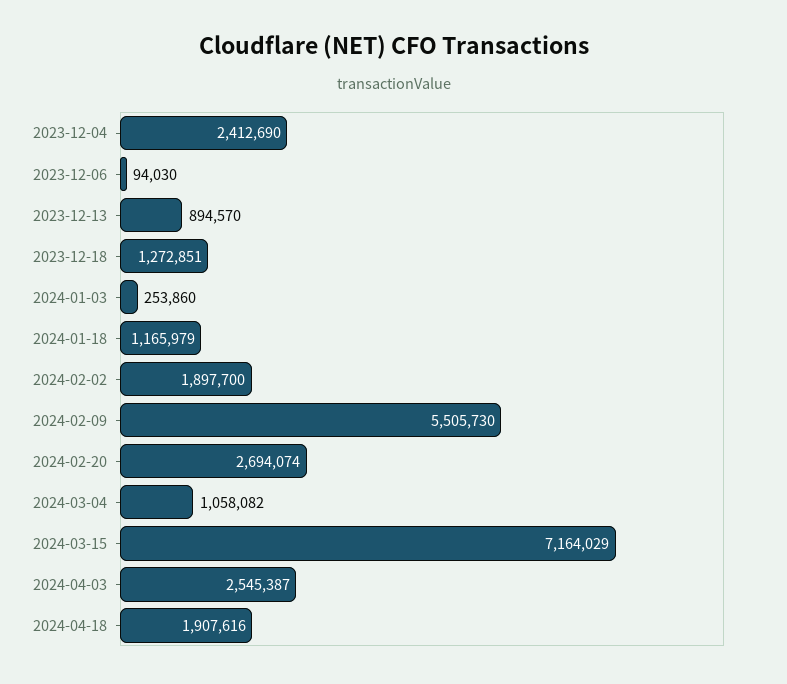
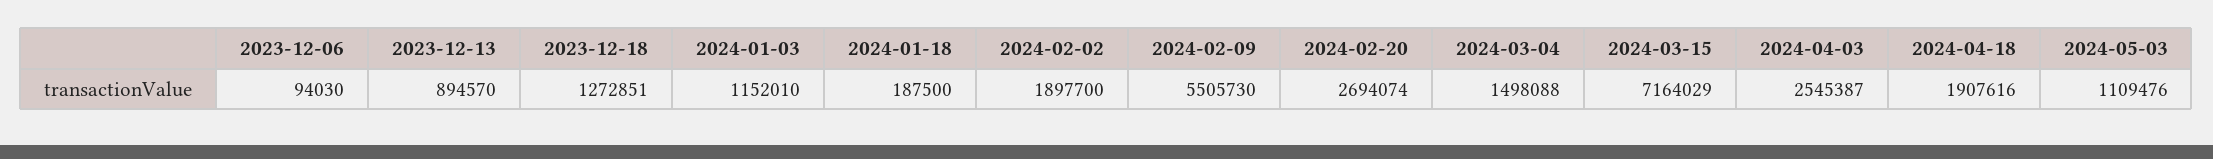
2023-12-04: 2412690 -> none
2024-01-03: 253860 -> 1152010
2024-01-18: 1165979 -> 187500
2024-03-04: 1058082 -> 1498088
2024-05-03: none -> 1109476

